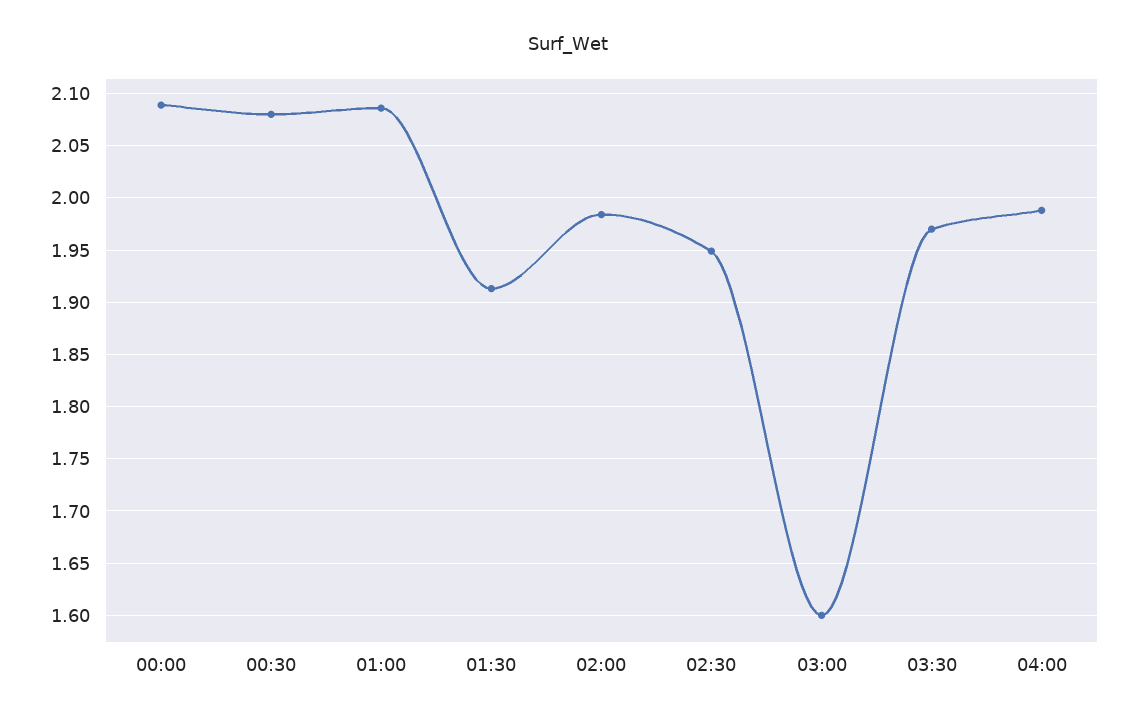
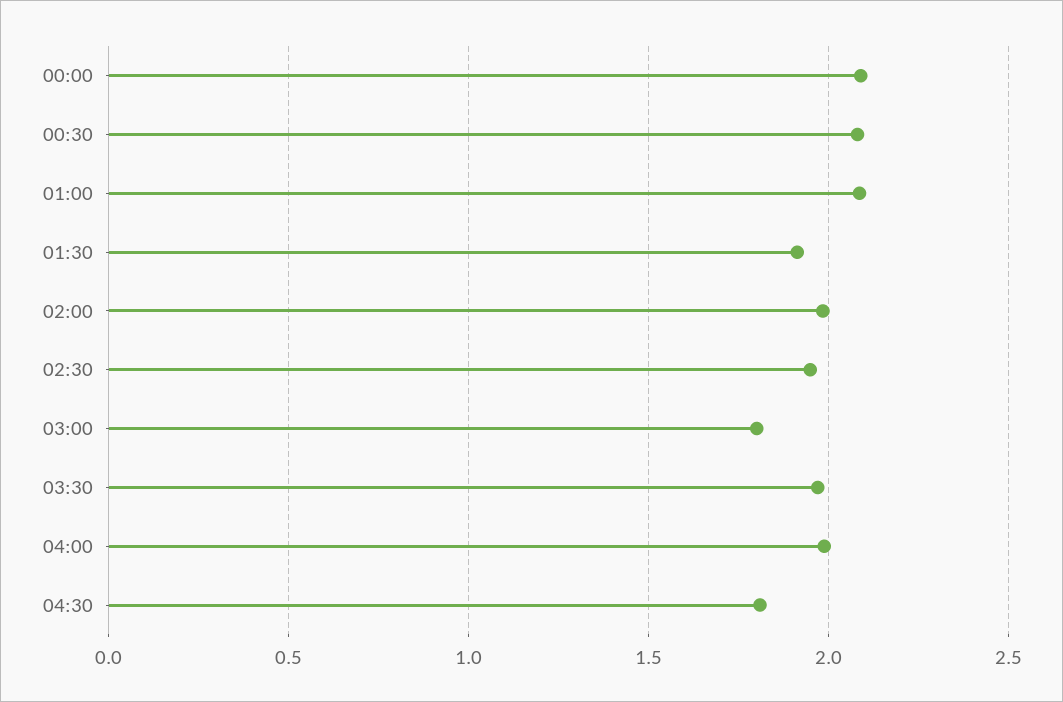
03:00: 1.6 -> 1.8
04:30: none -> 1.8

